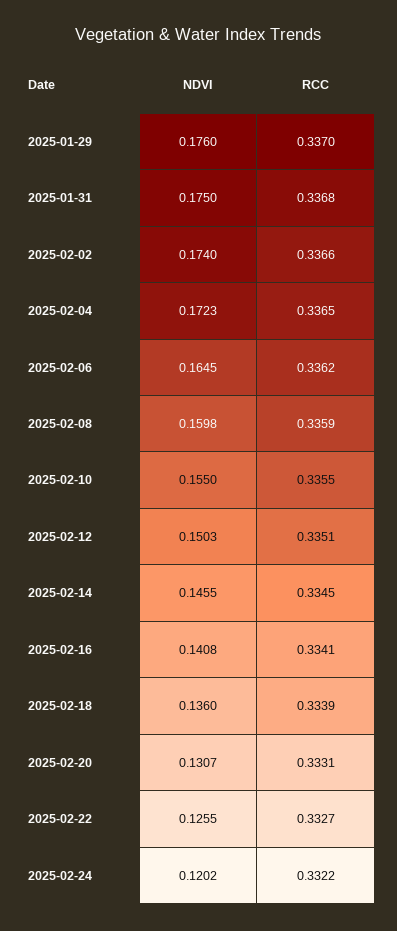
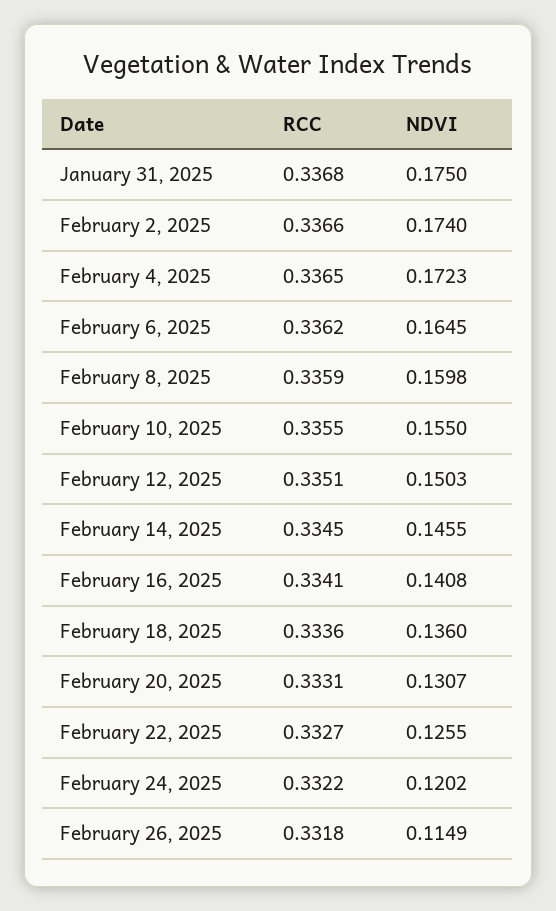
NDVI, 2025-01-29: 0.176 -> none
RCC, 2025-01-29: 0.337 -> none
RCC, 2025-02-18: 0.3339 -> 0.3336
RCC, February 26, 2025: none -> 0.3318
NDVI, February 26, 2025: none -> 0.1149

